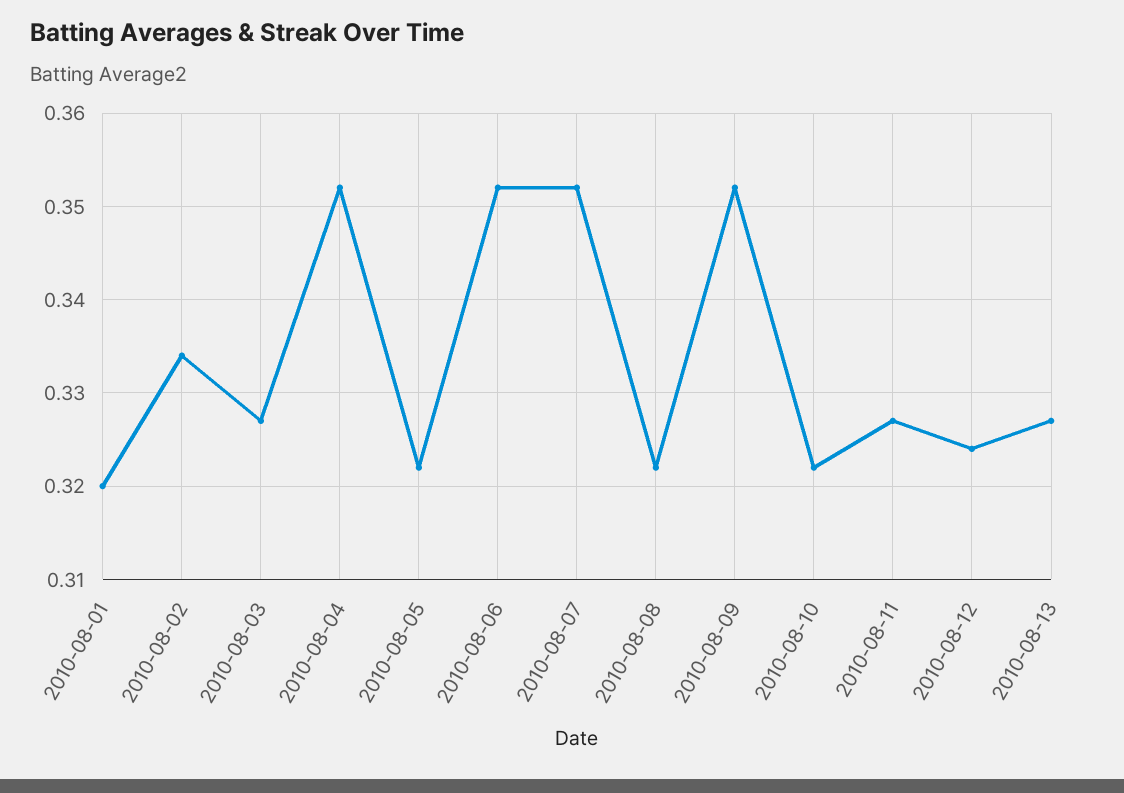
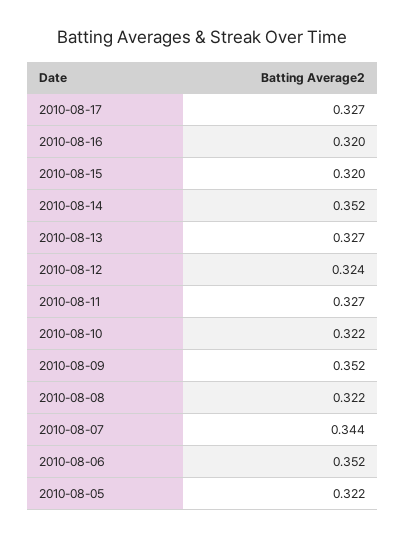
2010-08-01: 0.32 -> none
2010-08-02: 0.334 -> none
2010-08-03: 0.327 -> none
2010-08-04: 0.352 -> none
2010-08-07: 0.352 -> 0.344
2010-08-17: none -> 0.327
2010-08-16: none -> 0.32
2010-08-15: none -> 0.32
2010-08-14: none -> 0.352

